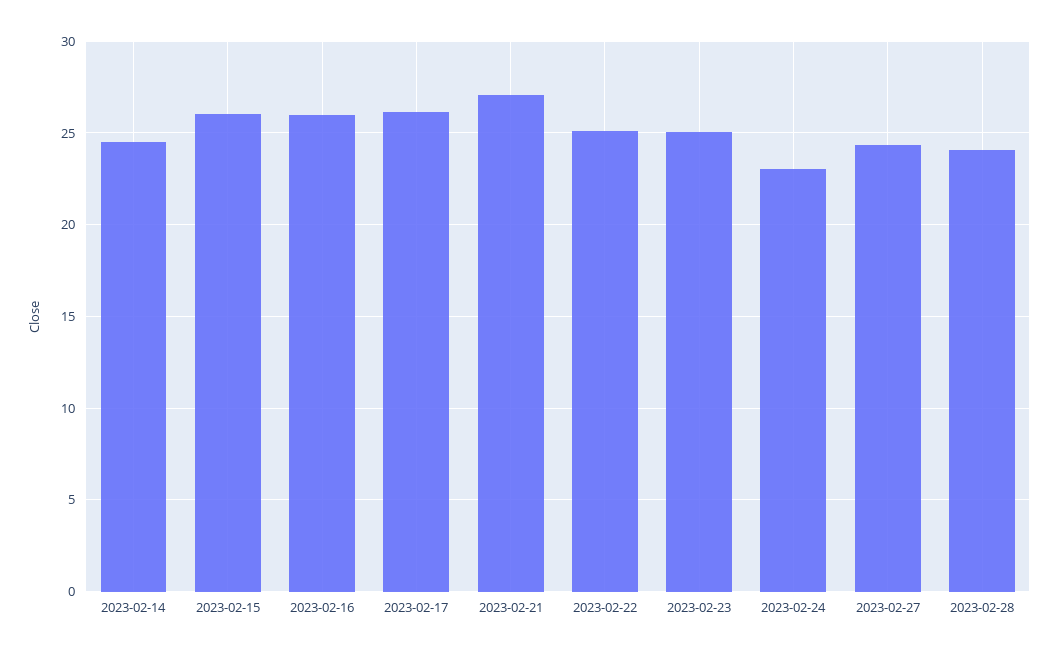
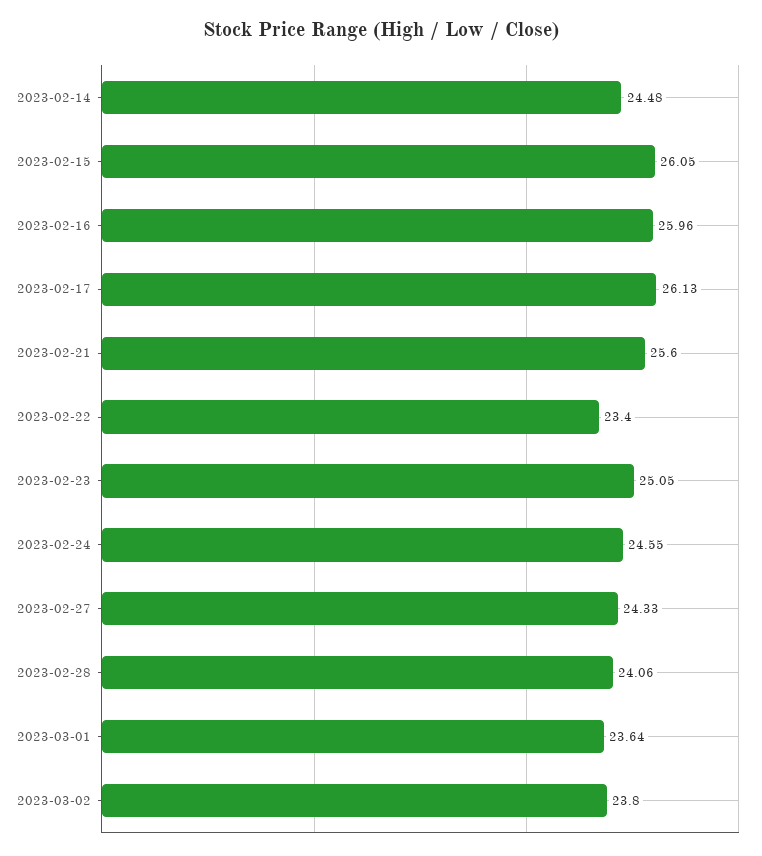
2023-02-21: 27 -> 25.6
2023-02-22: 25 -> 23.4
2023-02-24: 23 -> 24.55
2023-03-01: none -> 23.64
2023-03-02: none -> 23.8

